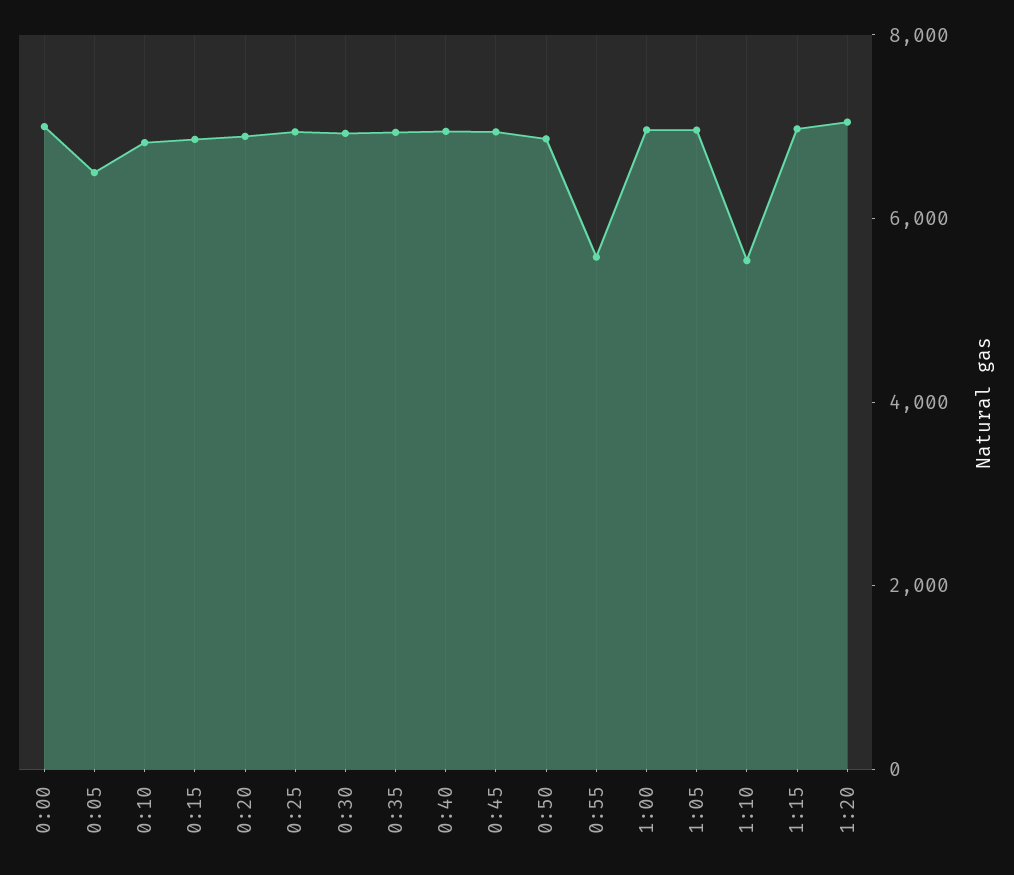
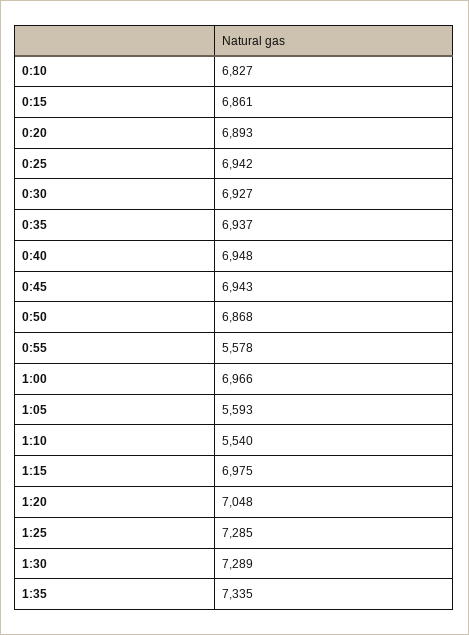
0:00: 7000 -> none
0:05: 6500 -> none
1:05: 7000 -> 5593
1:25: none -> 7285
1:30: none -> 7289
1:35: none -> 7335

